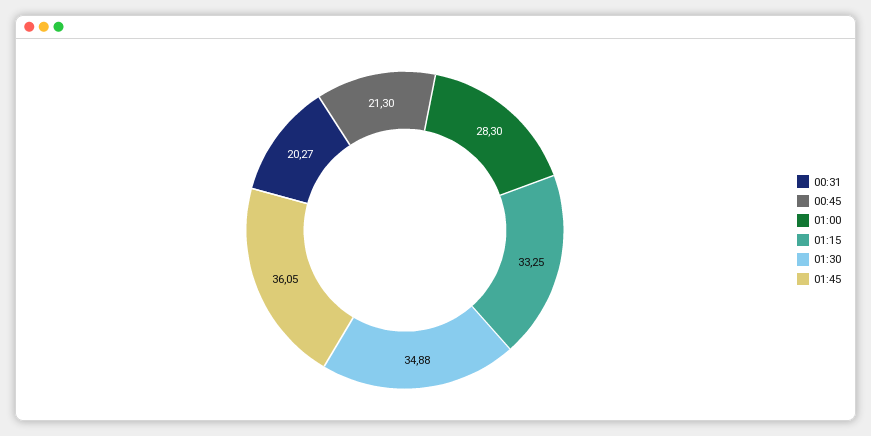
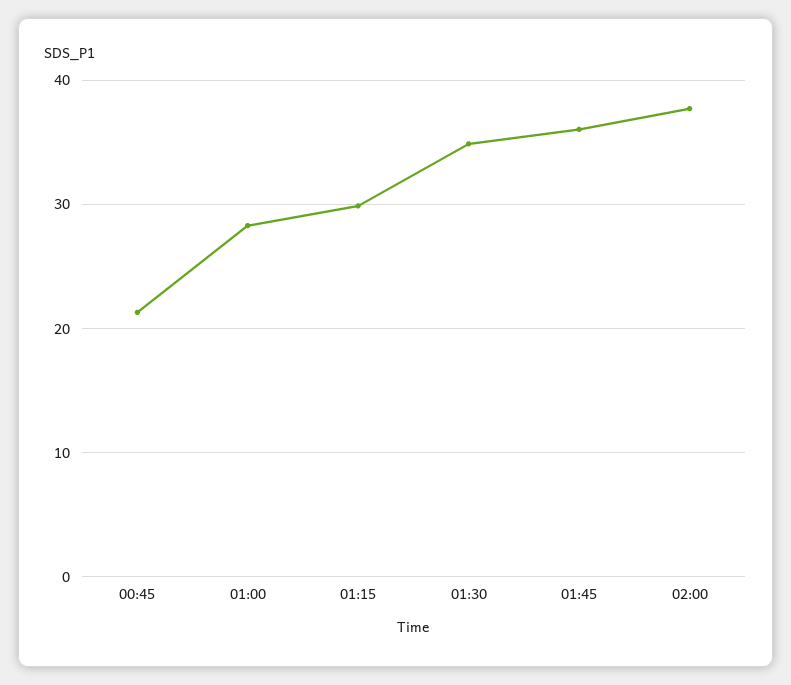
00:31: 20.27 -> none
01:15: 33.25 -> 30
02:00: none -> 38

